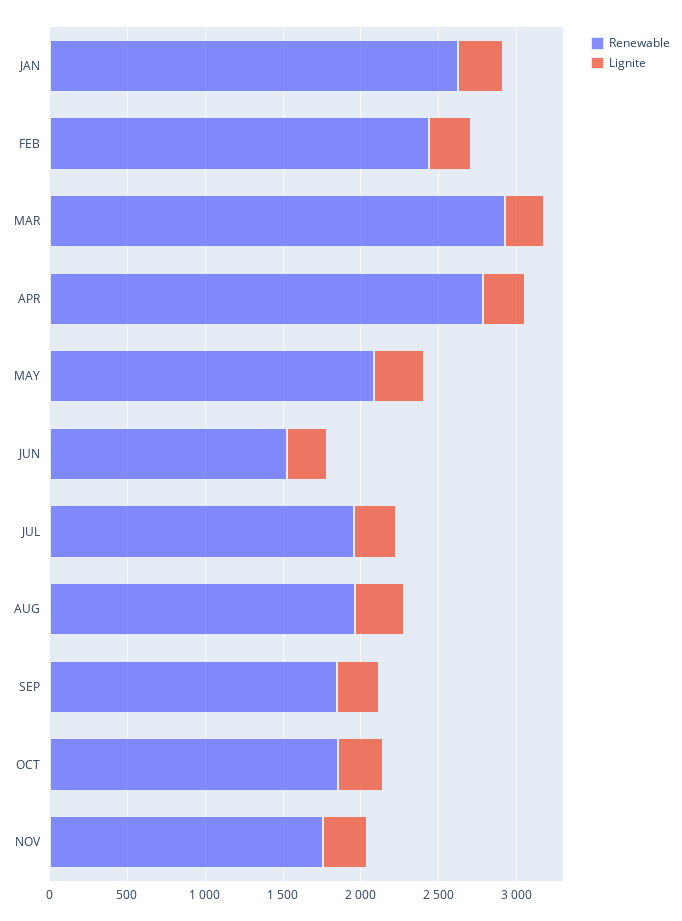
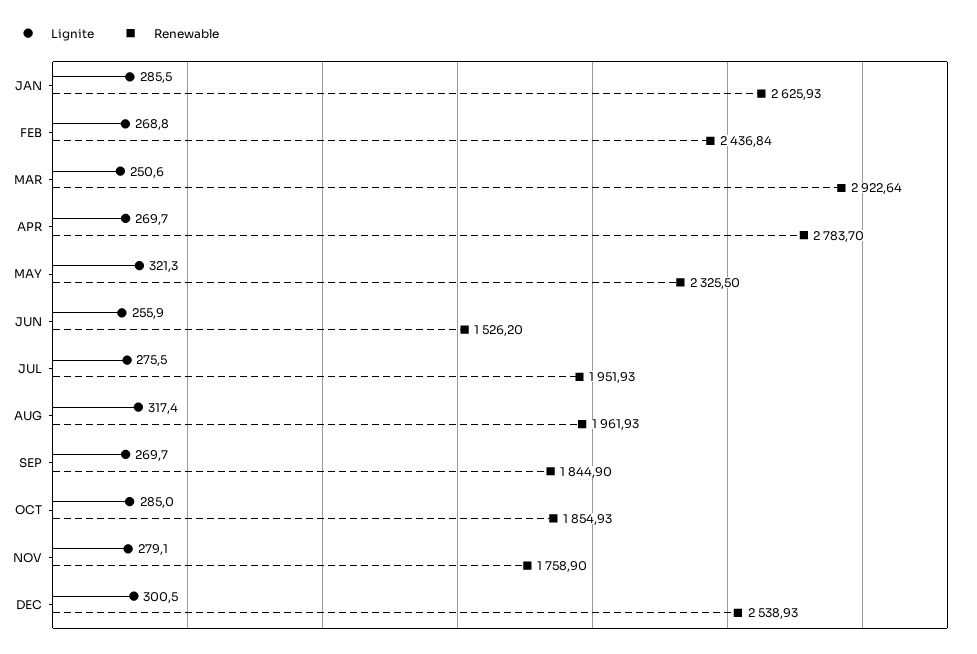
Renewable, MAY: 2100 -> 2325.5
Lignite, DEC: none -> 300.5
Renewable, DEC: none -> 2538.93

